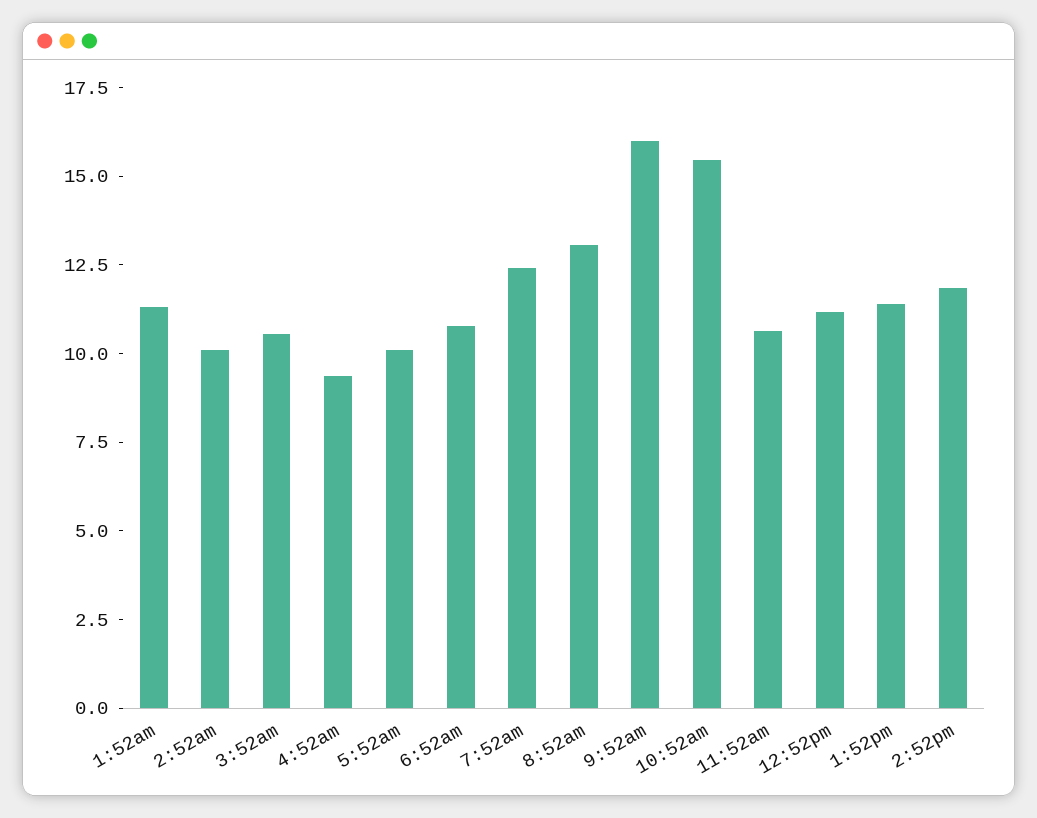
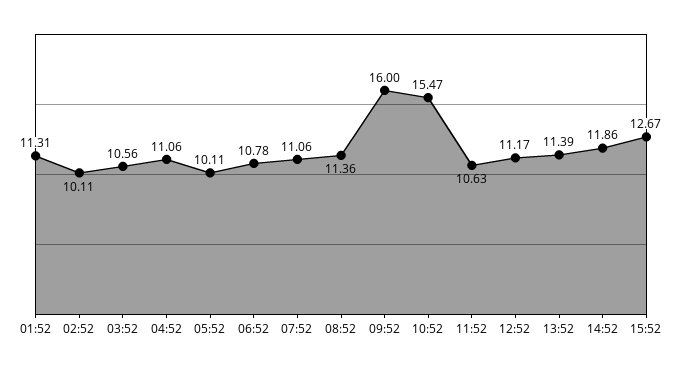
4:52am: 9.5 -> 11.06
7:52am: 12.5 -> 11.06
8:52am: 13 -> 11.36
15:52: none -> 12.67

